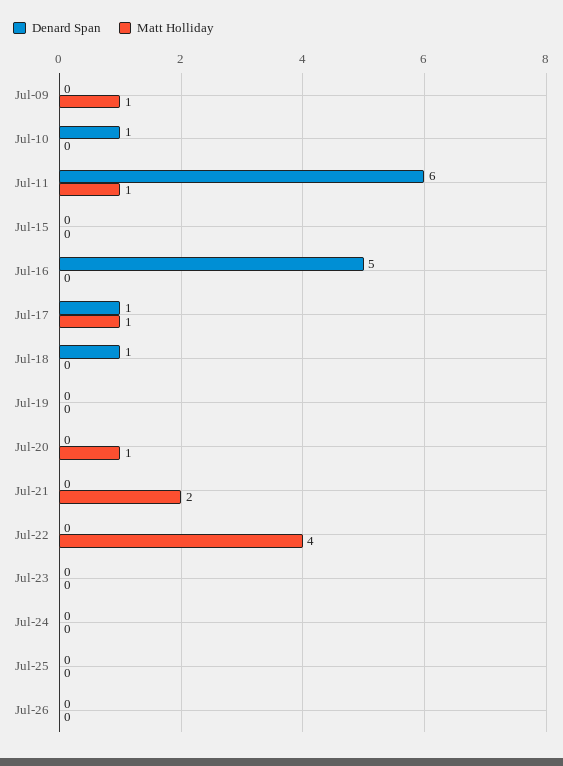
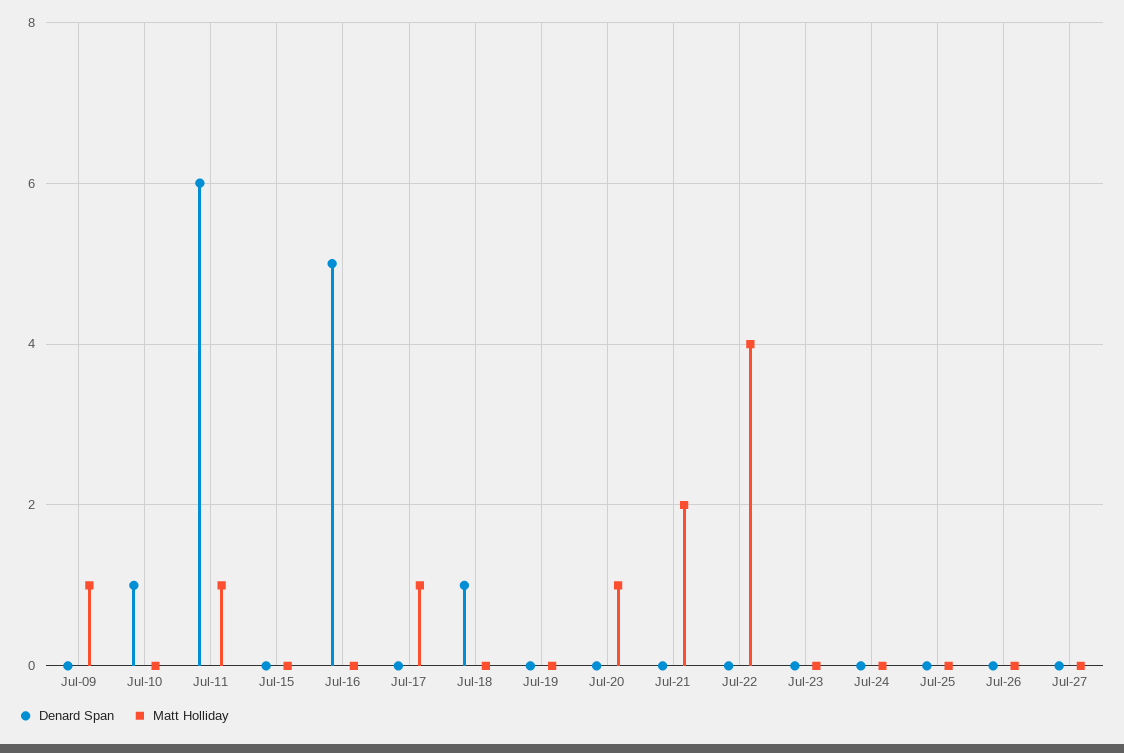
Denard Span, Jul-17: 1 -> 0
Denard Span, Jul-27: none -> 0
Matt Holliday, Jul-27: none -> 0

